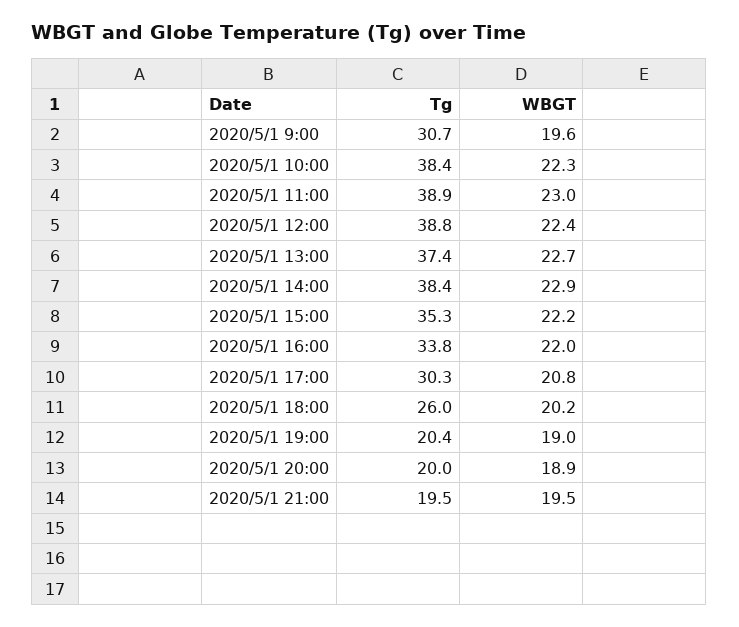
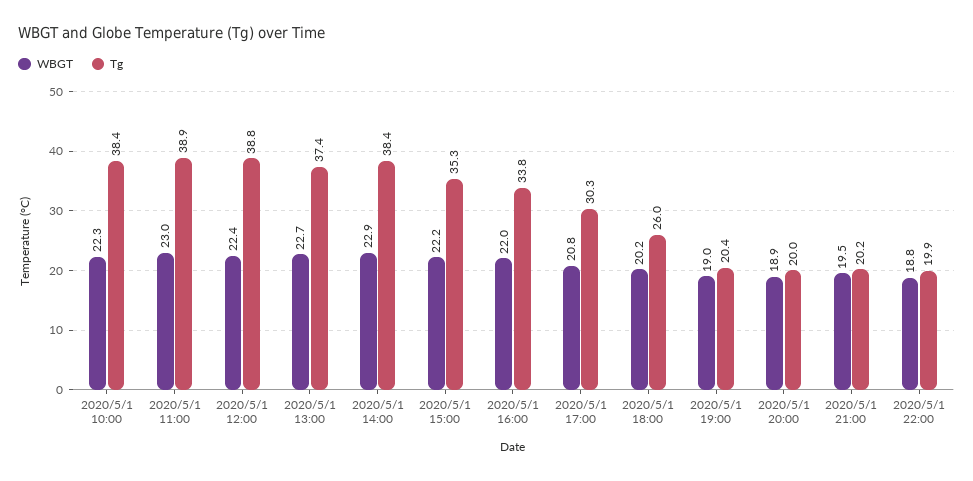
Tg, 2020/5/1 9:00: 30.7 -> none
WBGT, 2020/5/1 9:00: 19.6 -> none
Tg, 2020/5/1 21:00: 19.5 -> 20.2
WBGT, 2020/5/1 22:00: none -> 18.8
Tg, 2020/5/1 22:00: none -> 19.9

